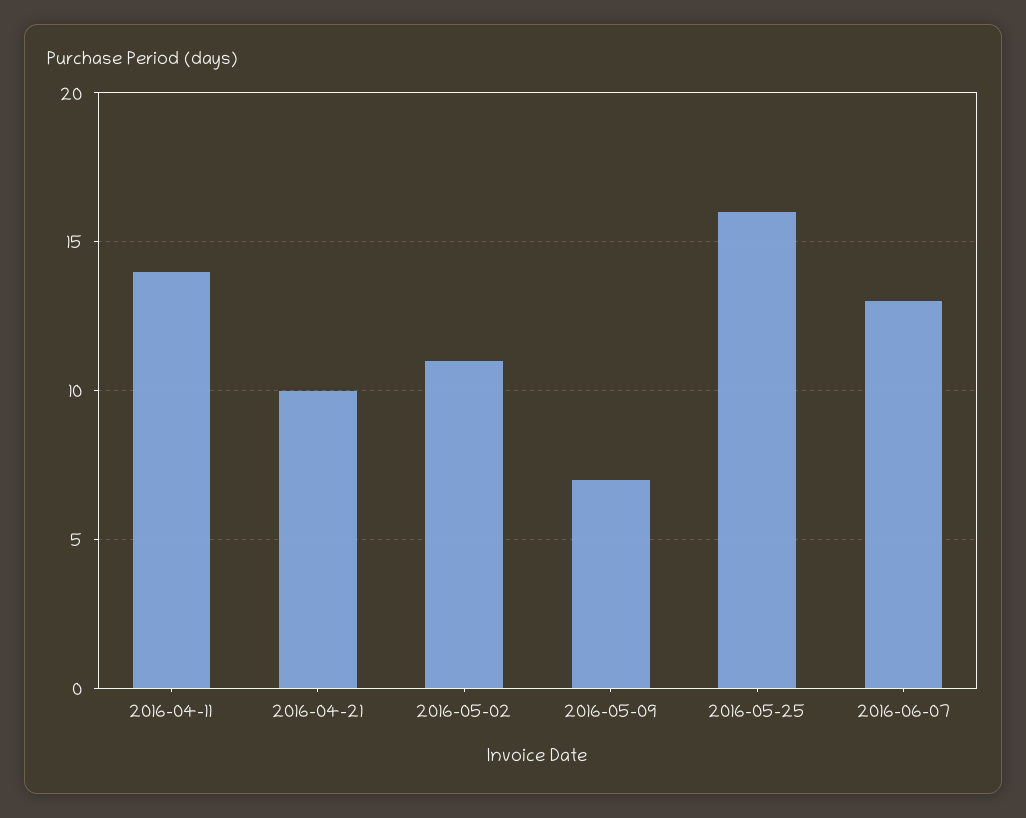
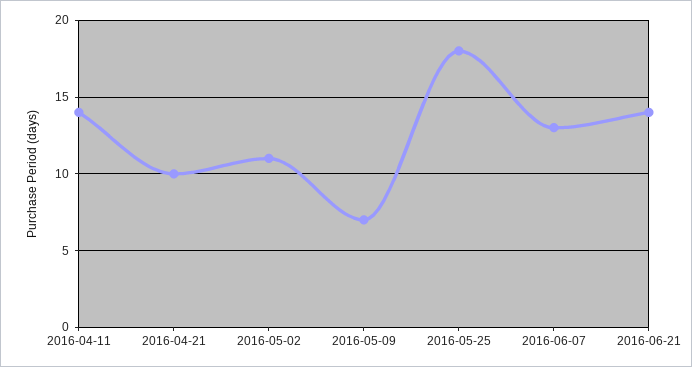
2016-05-25: 16 -> 18
2016-06-21: none -> 14

